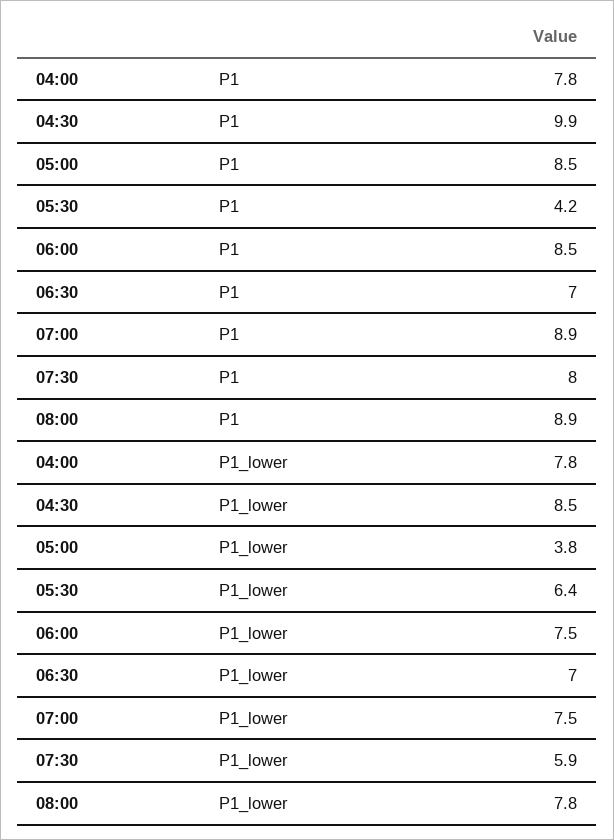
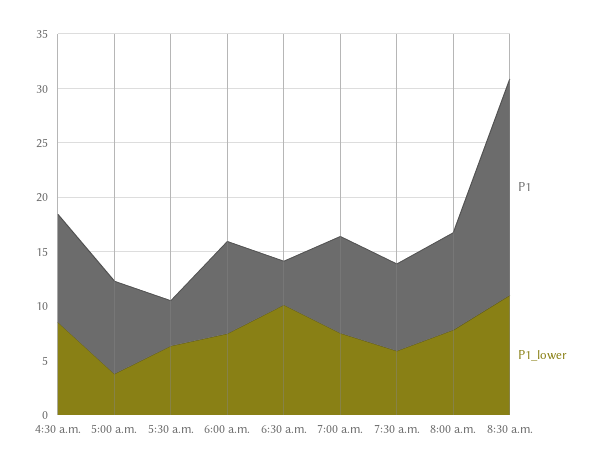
P1, 04:00: 7.8 -> none
P1, 06:30: 7 -> 4
P1_lower, 04:00: 7.8 -> none
P1_lower, 06:30: 7 -> 10
P1, 8:30 a.m.: none -> 20
P1_lower, 8:30 a.m.: none -> 11

